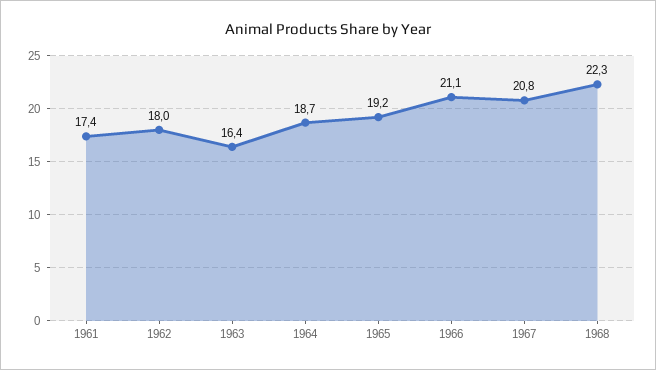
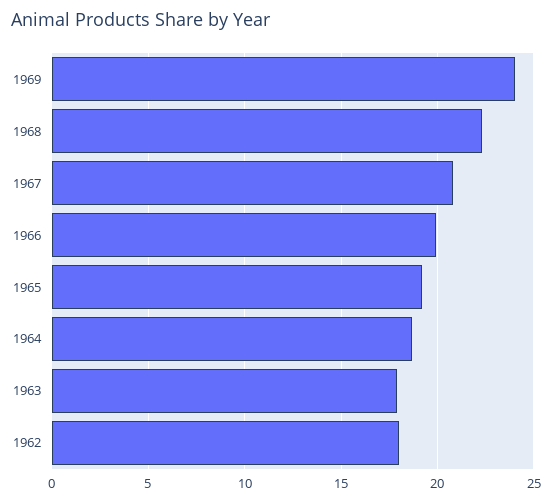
1961: 17.4 -> none
1963: 16.4 -> 18
1966: 21.1 -> 20
1969: none -> 24

